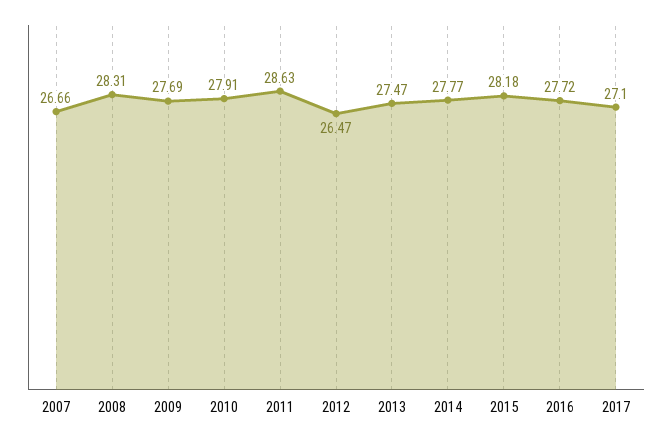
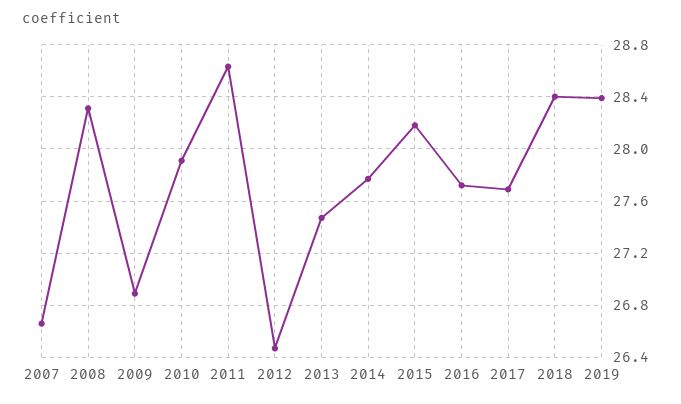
2009: 27.69 -> 26.9
2017: 27.1 -> 27.7
2018: none -> 28.4
2019: none -> 28.4

